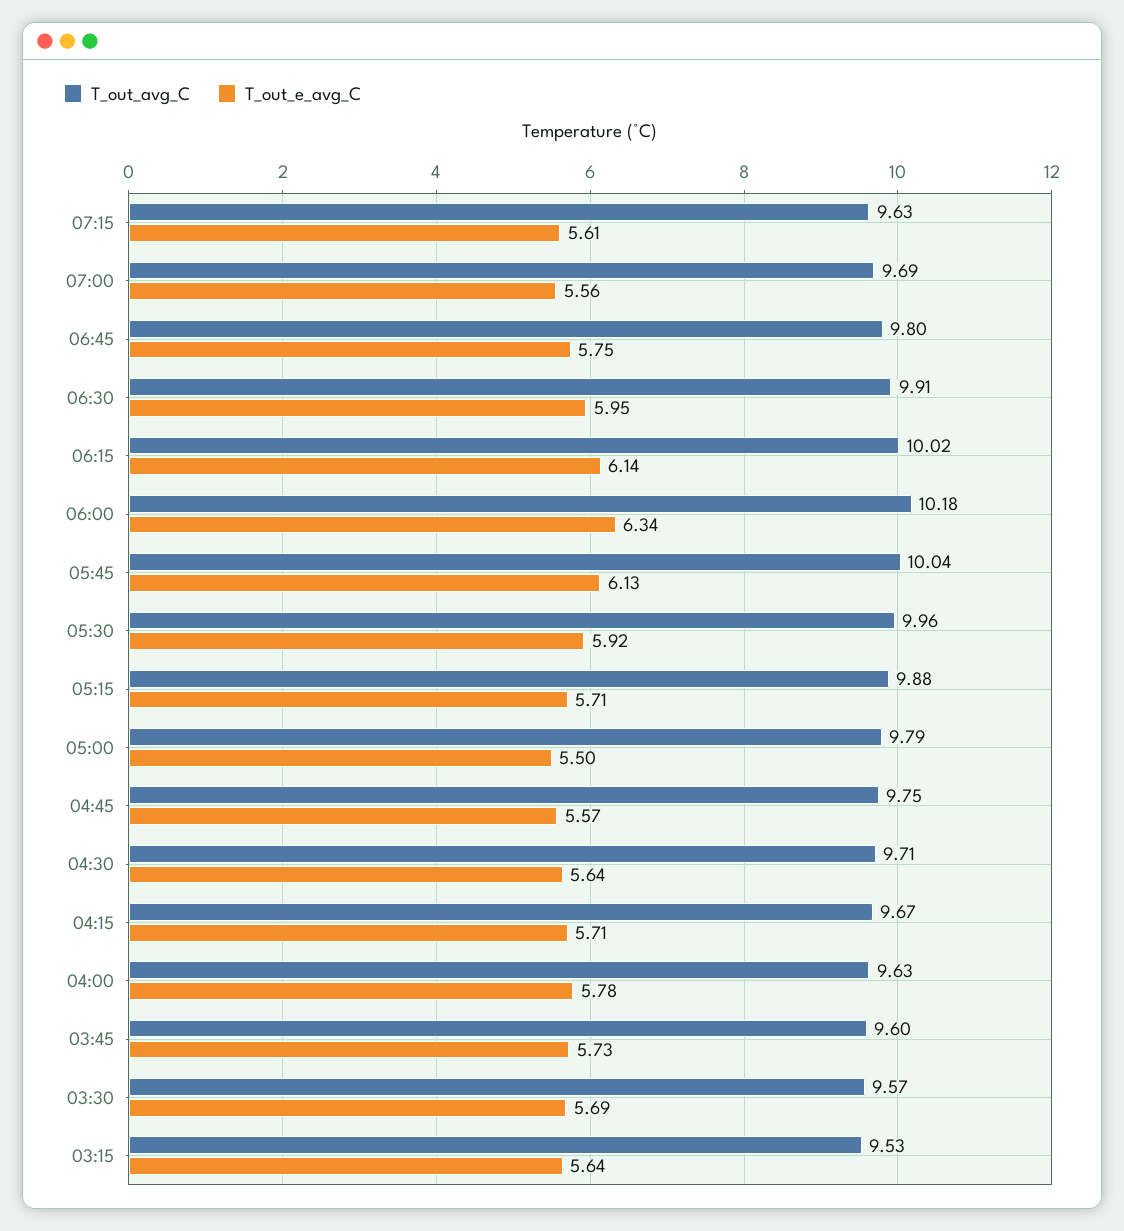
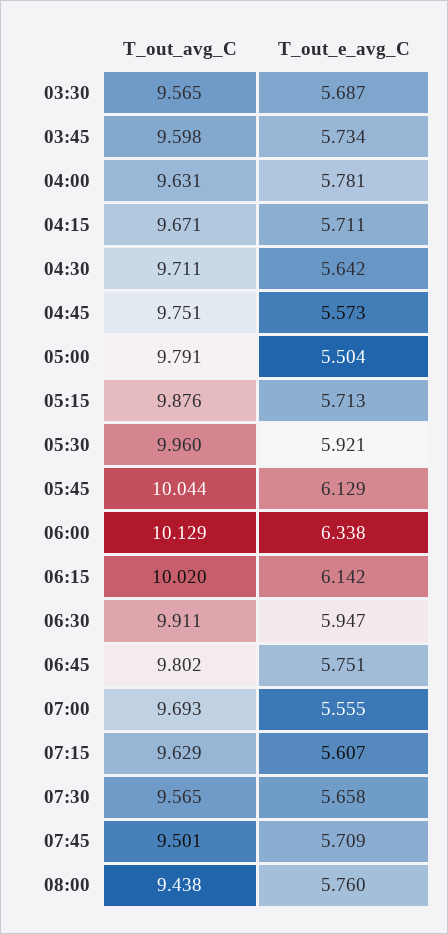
T_out_avg_C, 06:00: 10.18 -> 10.129
T_out_avg_C, 03:15: 9.53 -> none
T_out_e_avg_C, 03:15: 5.64 -> none
T_out_avg_C, 07:30: none -> 9.565
T_out_e_avg_C, 07:30: none -> 5.658
T_out_avg_C, 07:45: none -> 9.501
T_out_e_avg_C, 07:45: none -> 5.709
T_out_avg_C, 08:00: none -> 9.438
T_out_e_avg_C, 08:00: none -> 5.76

